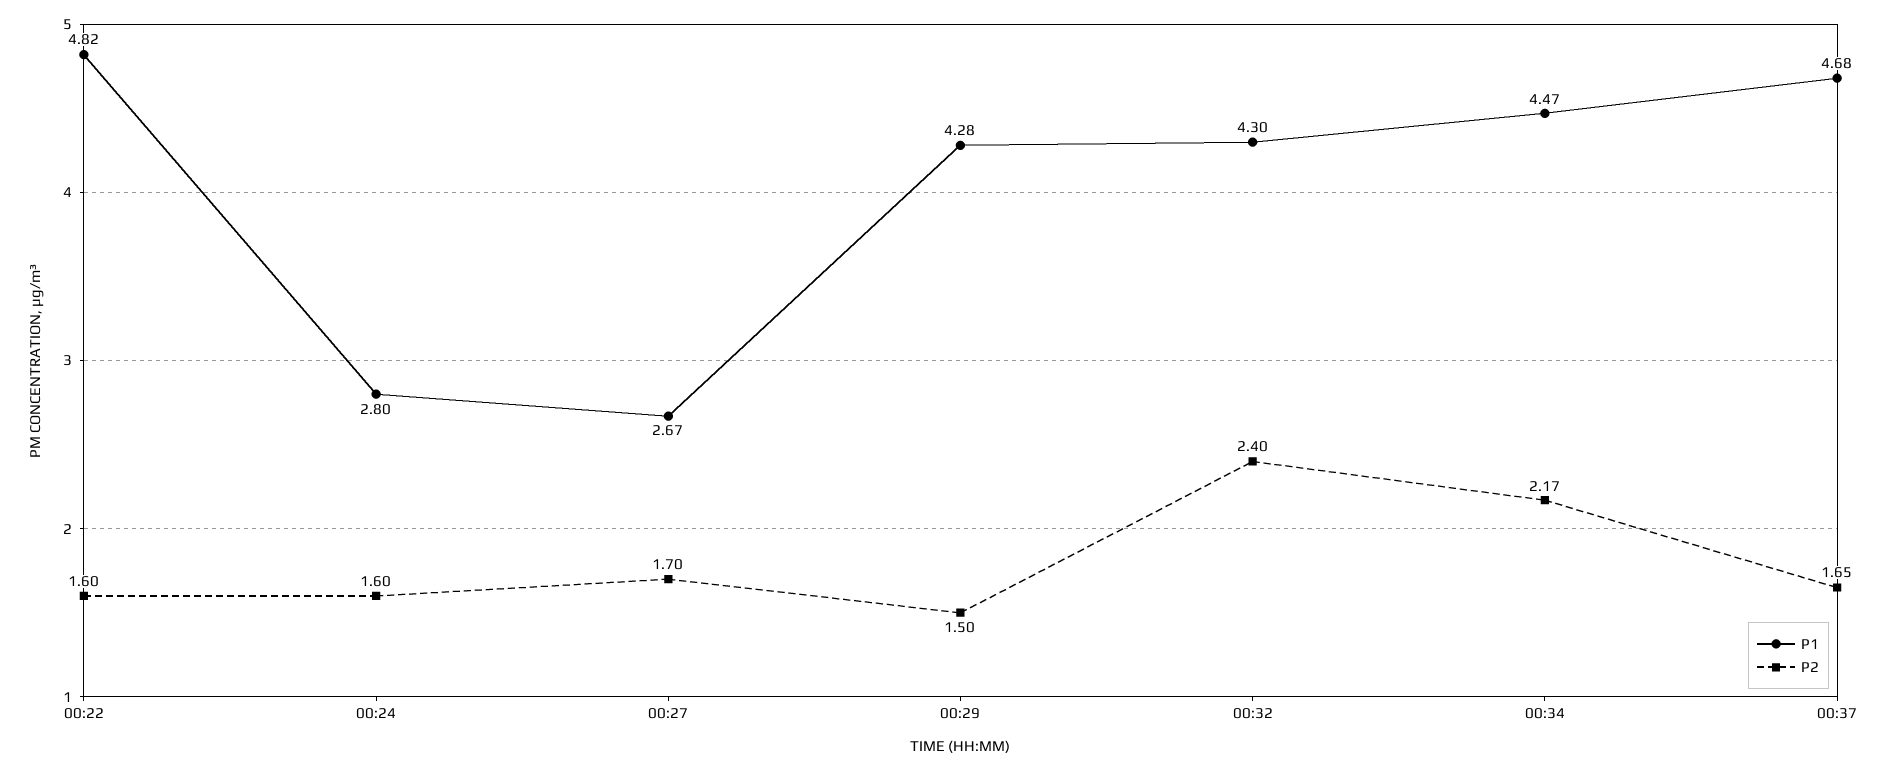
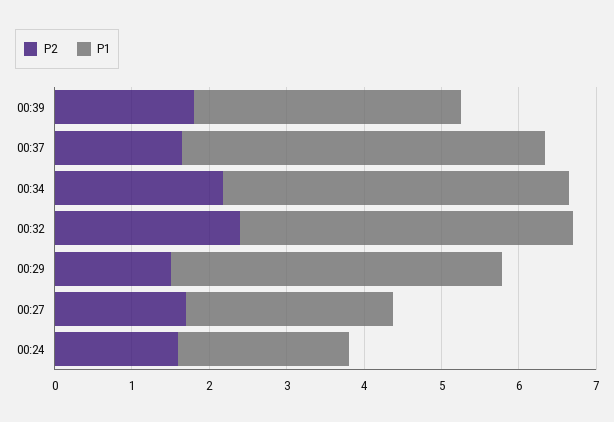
P1, 00:22: 4.82 -> none
P2, 00:22: 1.6 -> none
P1, 00:24: 2.8 -> 2.2
P2, 00:39: none -> 1.8
P1, 00:39: none -> 3.4

